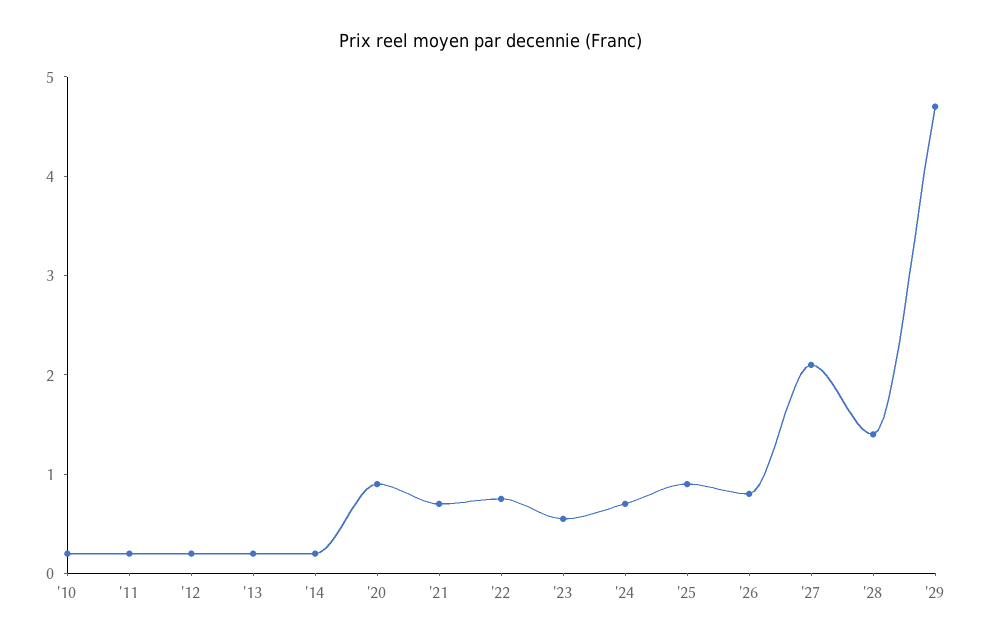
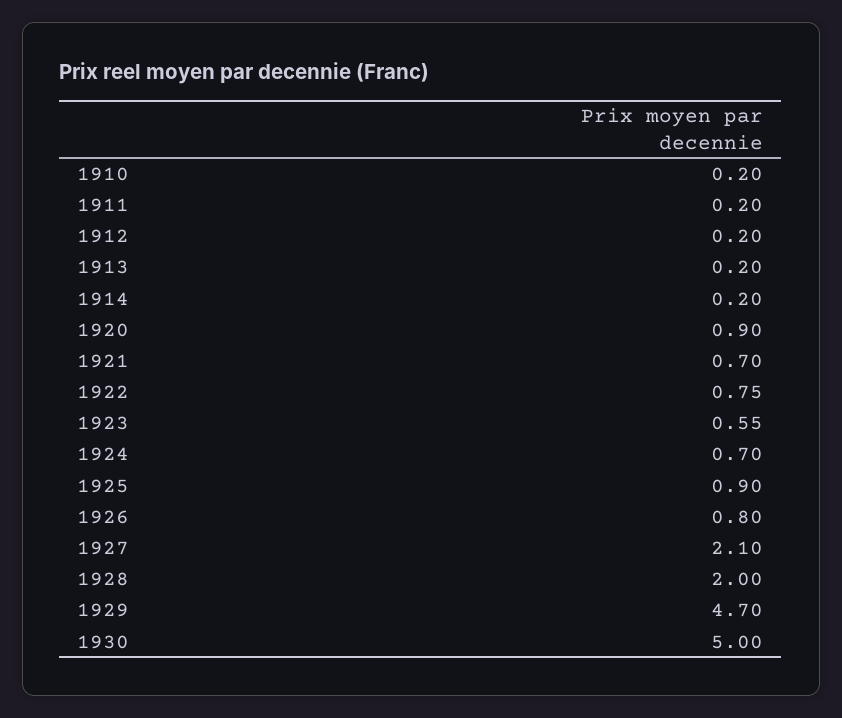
'28: 1.4 -> 2
1930: none -> 5

